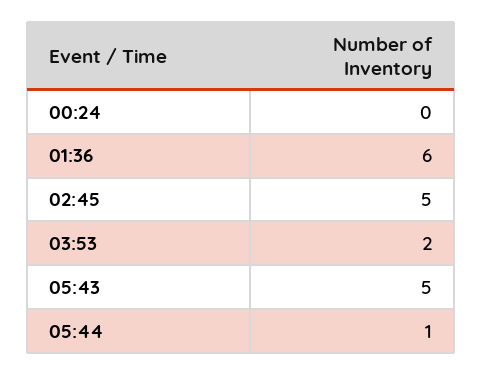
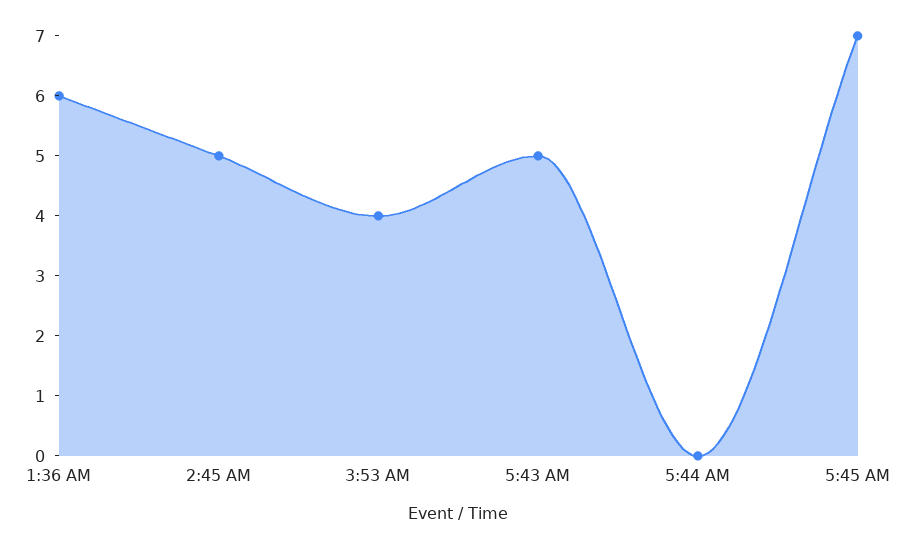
00:24: 0 -> none
03:53: 2 -> 4
05:44: 1 -> 0
5:45 AM: none -> 7

